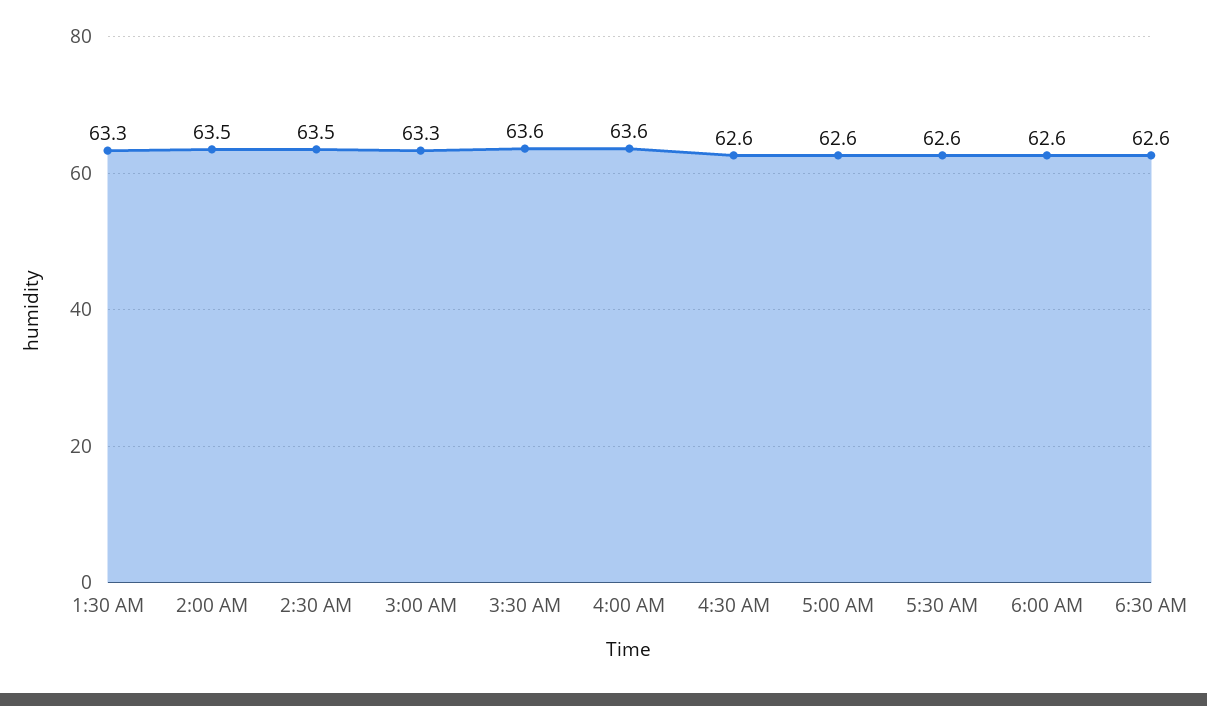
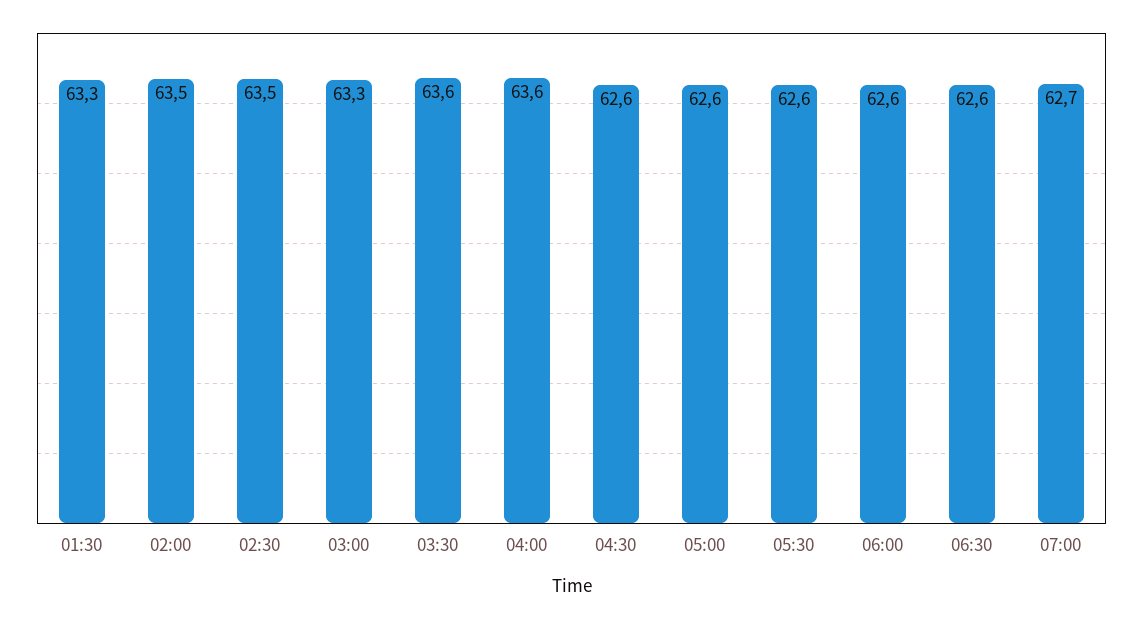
07:00: none -> 62.7

